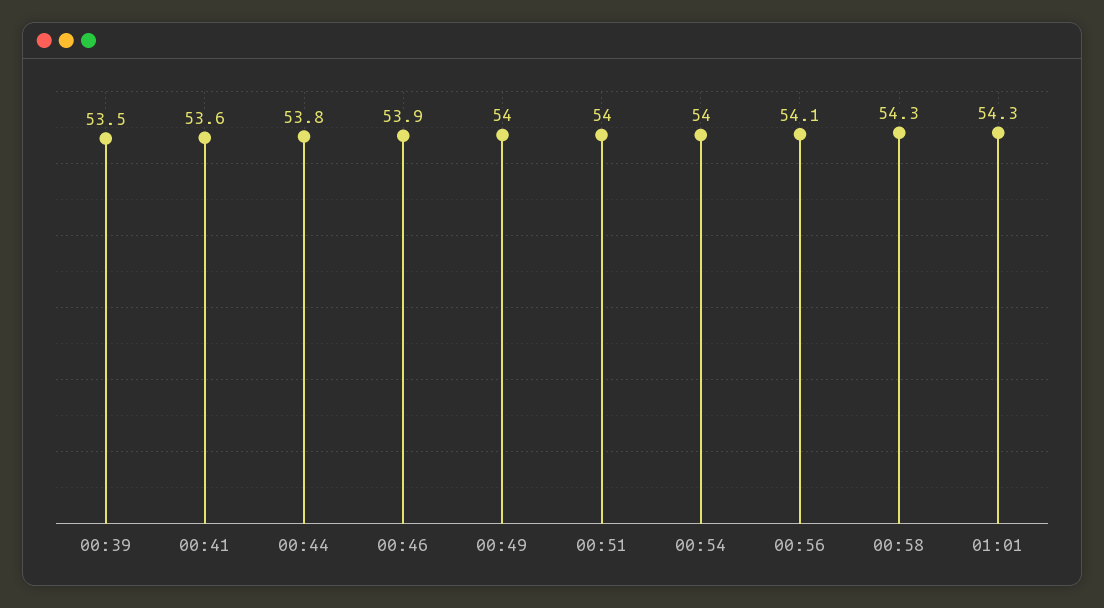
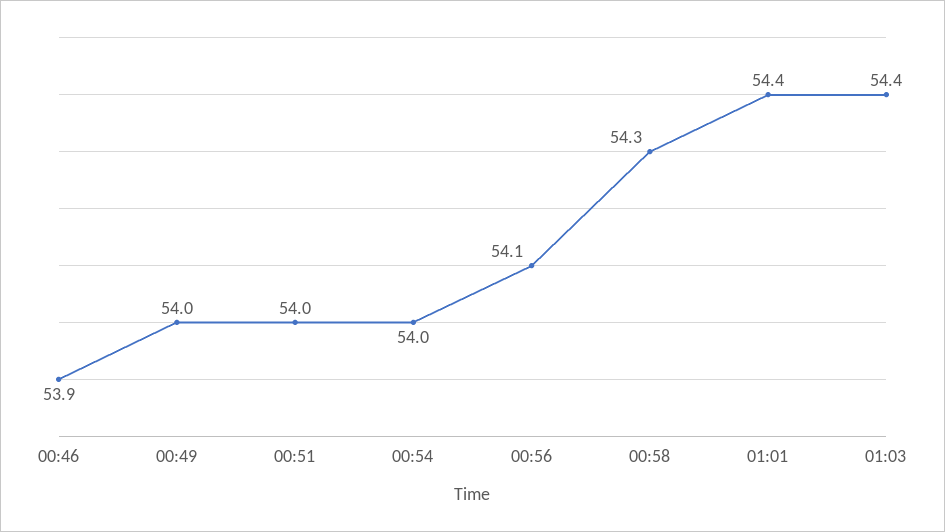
00:39: 53.5 -> none
00:41: 53.6 -> none
00:44: 53.8 -> none
01:01: 54.3 -> 54.4
01:03: none -> 54.4

